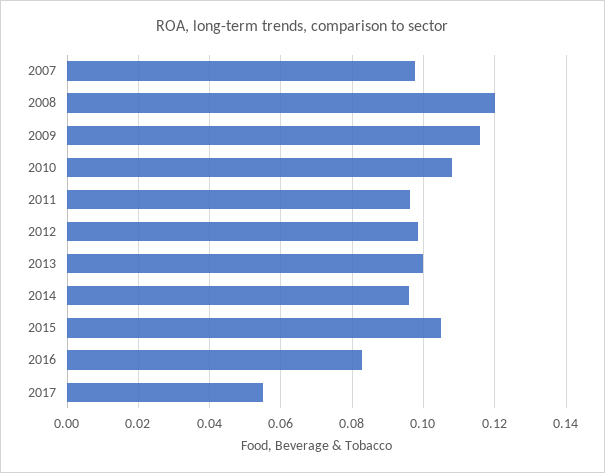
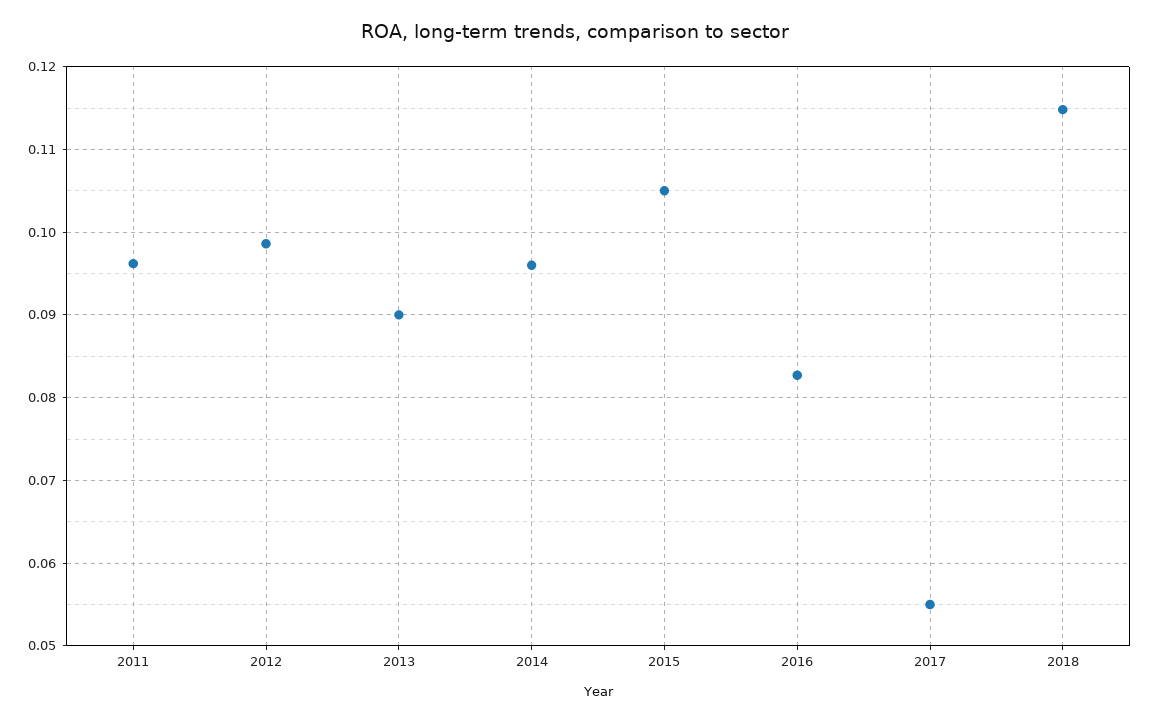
2007: 0.098 -> none
2008: 0.12 -> none
2009: 0.116 -> none
2010: 0.108 -> none
2013: 0.1 -> 0.09
2018: none -> 0.115

